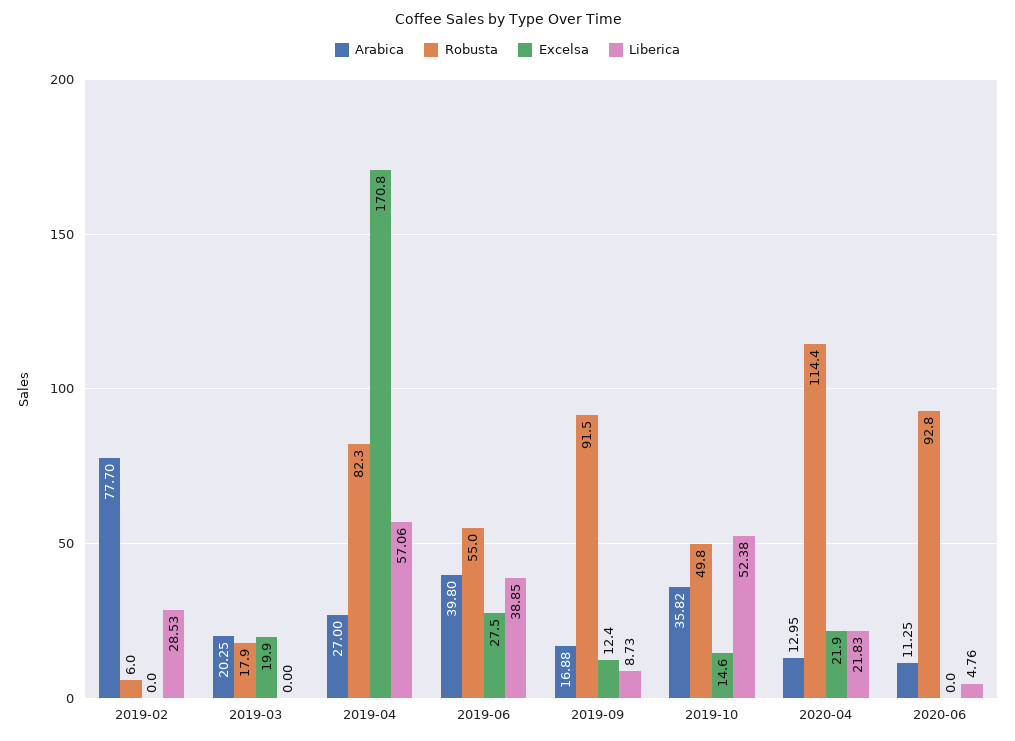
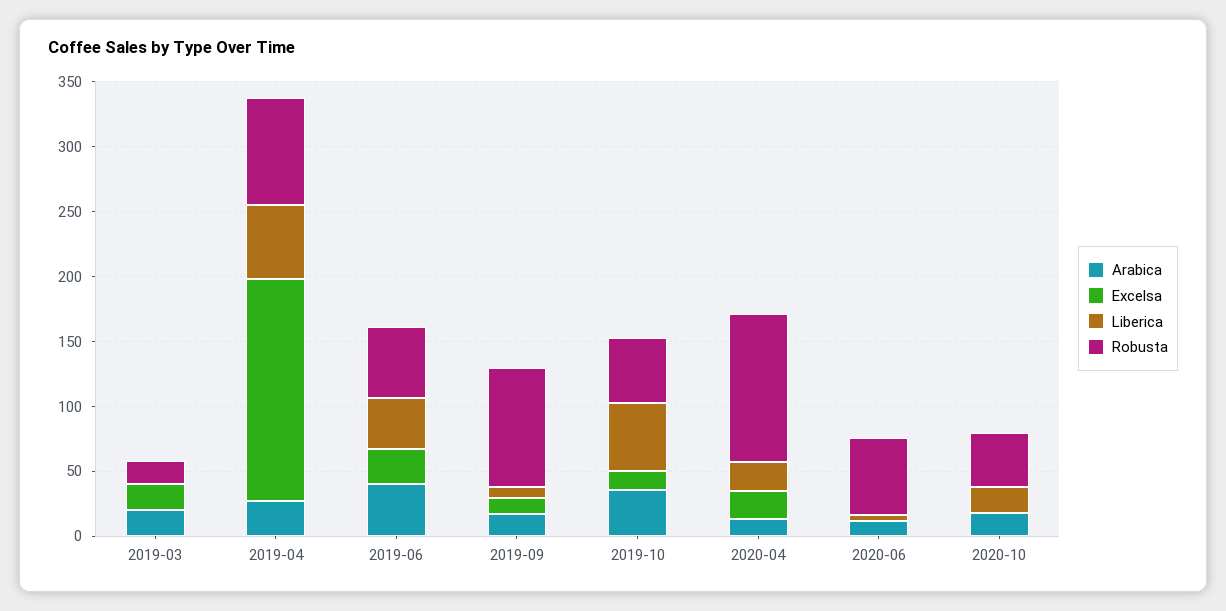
Arabica, 2019-02: 77.7 -> none
Robusta, 2019-02: 6 -> none
Excelsa, 2019-02: 0 -> none
Liberica, 2019-02: 28.53 -> none
Robusta, 2020-06: 92.8 -> 60
Arabica, 2020-10: none -> 20
Excelsa, 2020-10: none -> 0
Liberica, 2020-10: none -> 20
Robusta, 2020-10: none -> 40

